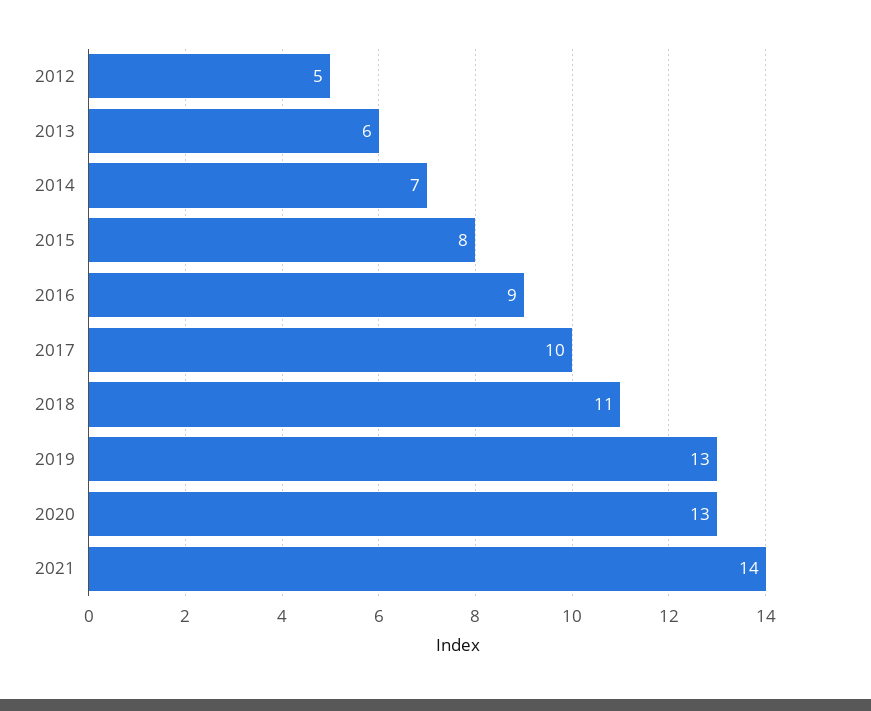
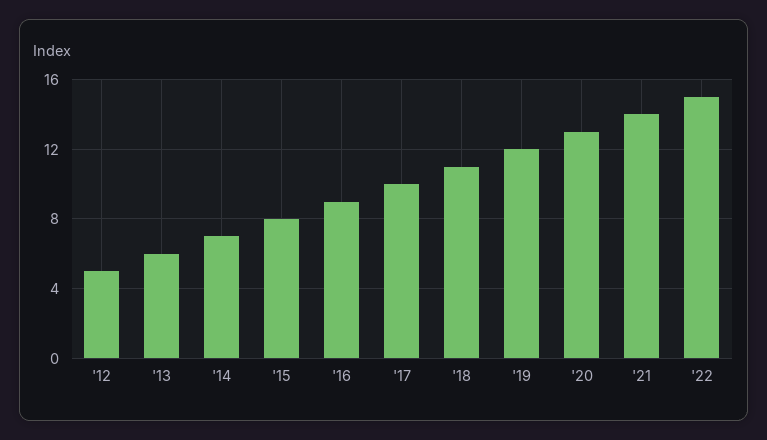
2019: 13 -> 12
'22: none -> 15

